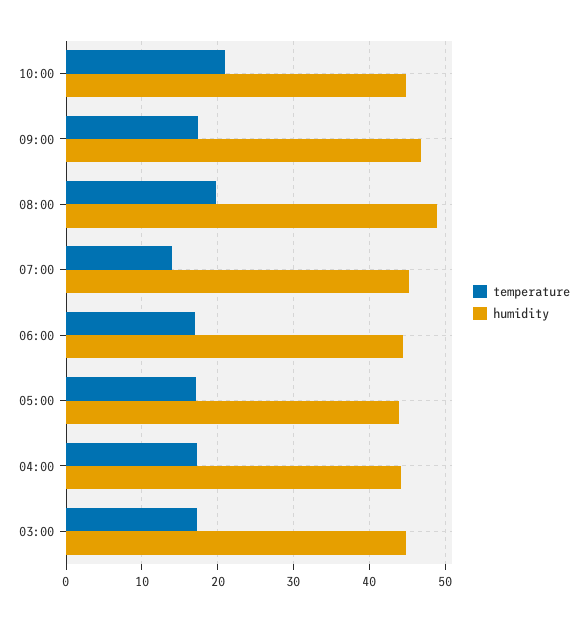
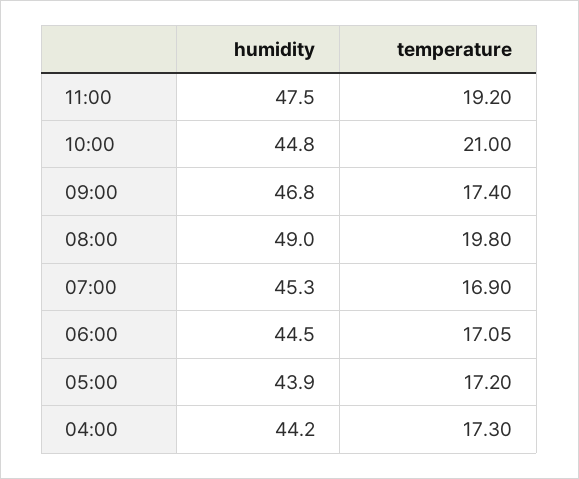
temperature, 07:00: 14 -> 16.9
temperature, 03:00: 17 -> none
humidity, 03:00: 45 -> none
humidity, 11:00: none -> 47.5
temperature, 11:00: none -> 19.2

